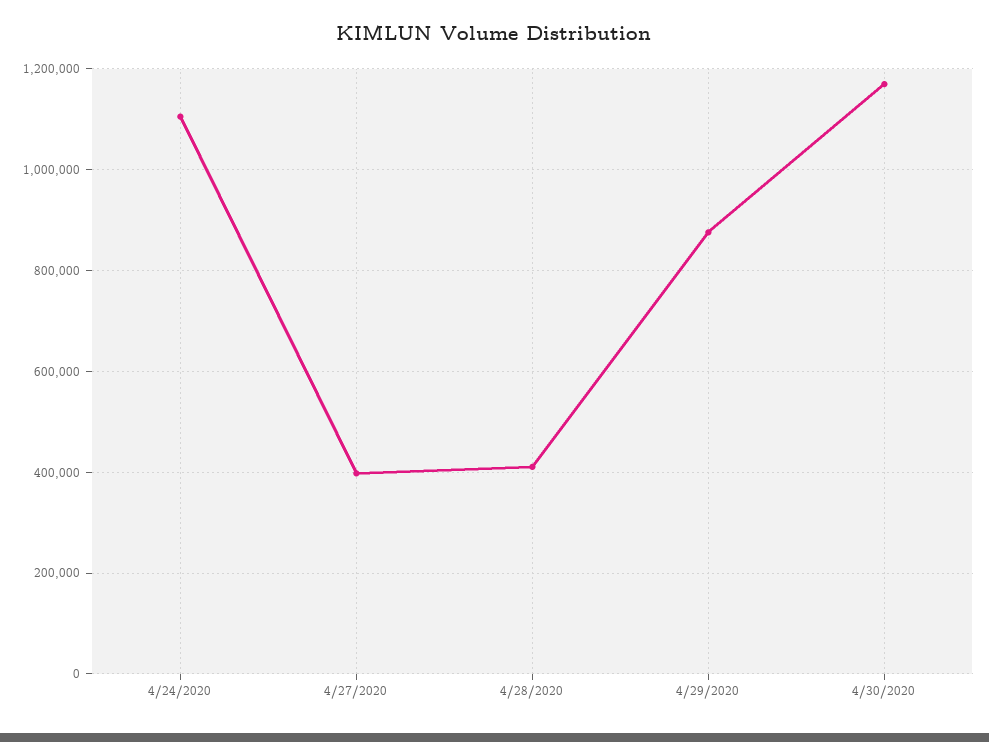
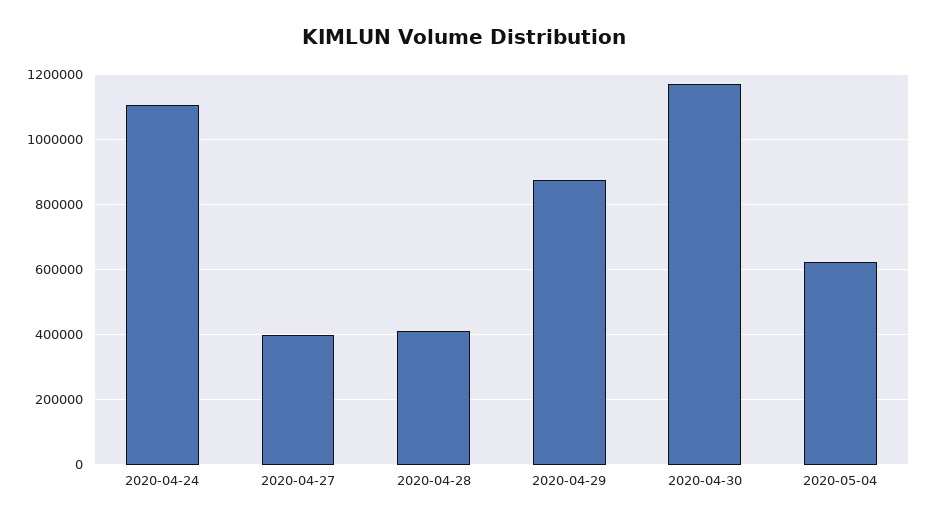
2020-05-04: none -> 620000

